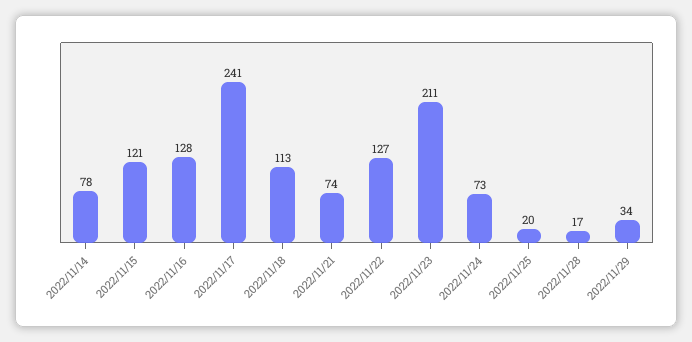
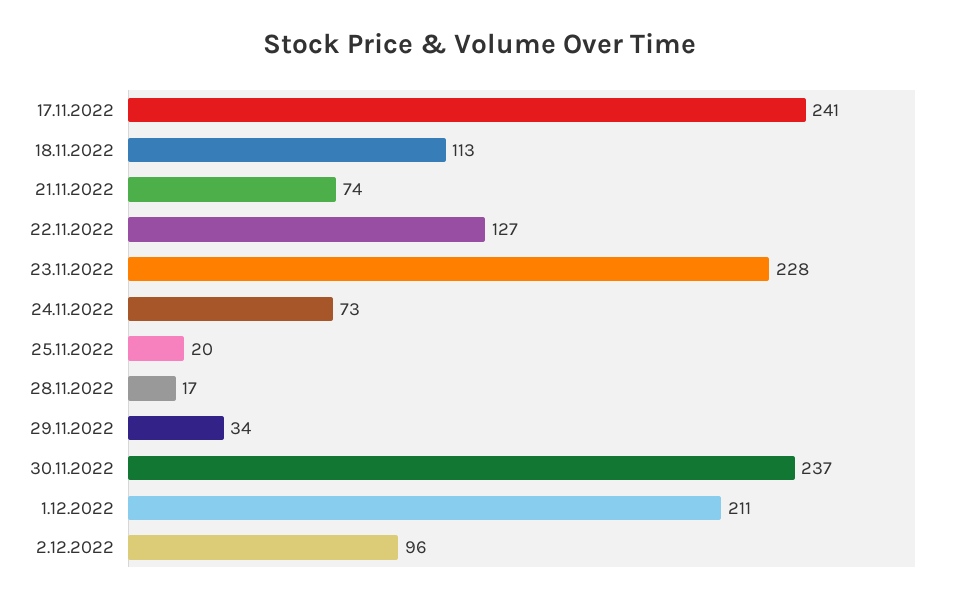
2022/11/14: 78 -> none
2022/11/15: 121 -> none
2022/11/16: 128 -> none
2022/11/23: 211 -> 228
30.11.2022: none -> 237
1.12.2022: none -> 211
2.12.2022: none -> 96

